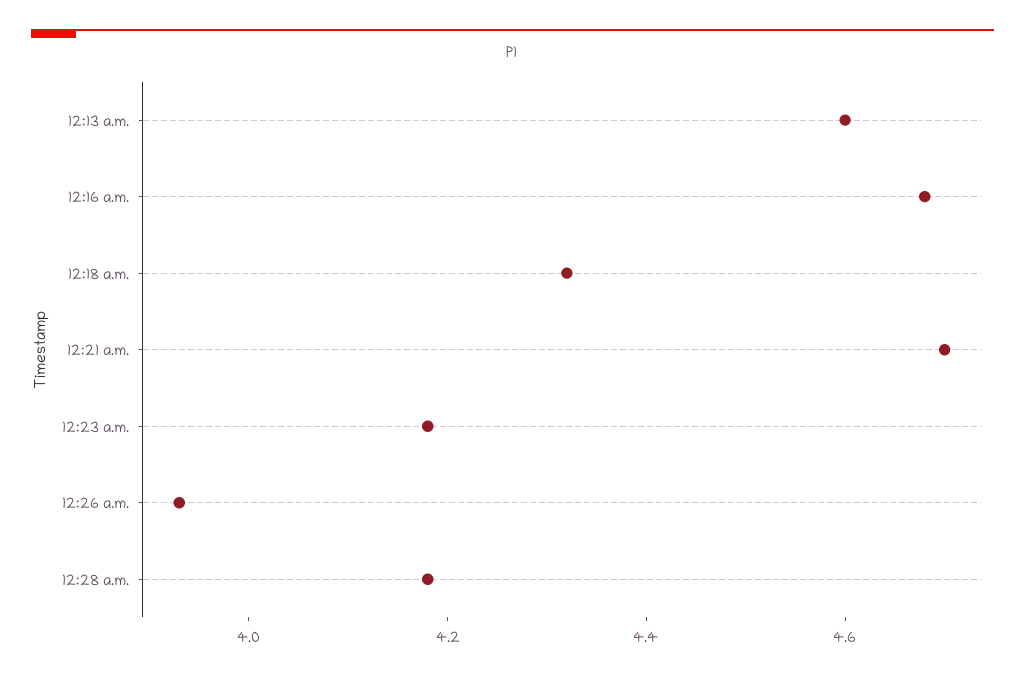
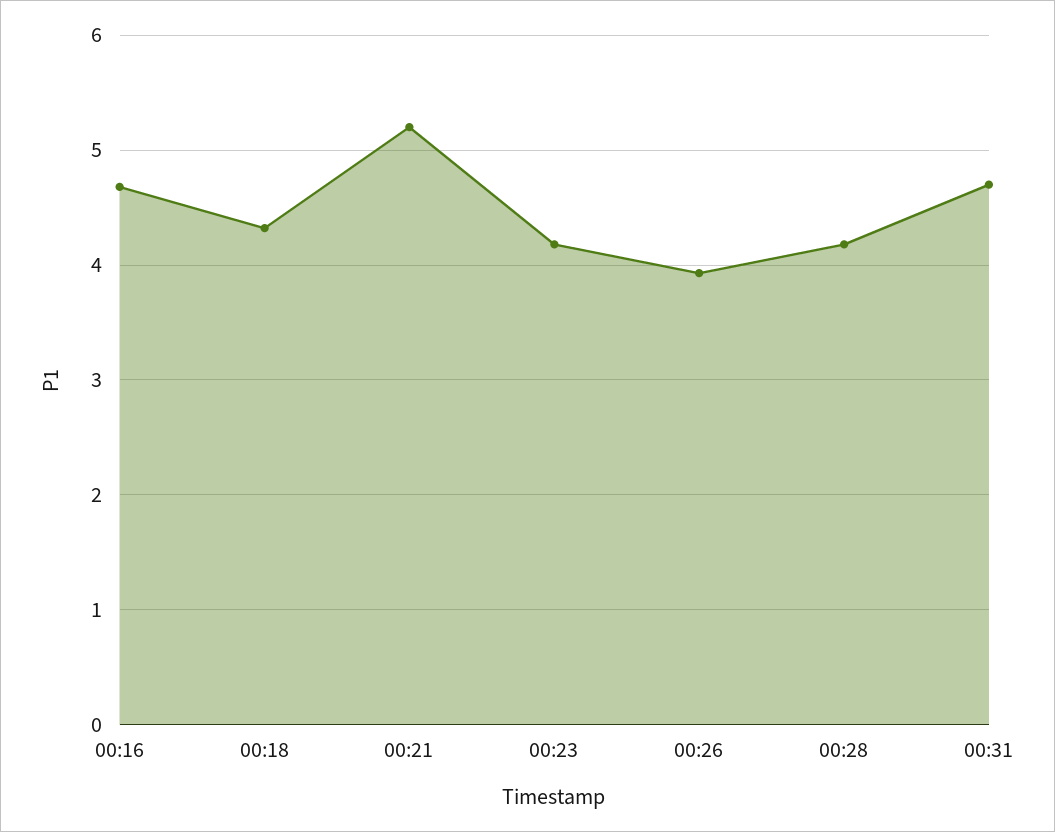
12:13 a.m.: 4.6 -> none
12:21 a.m.: 4.7 -> 5.2
00:31: none -> 4.7

